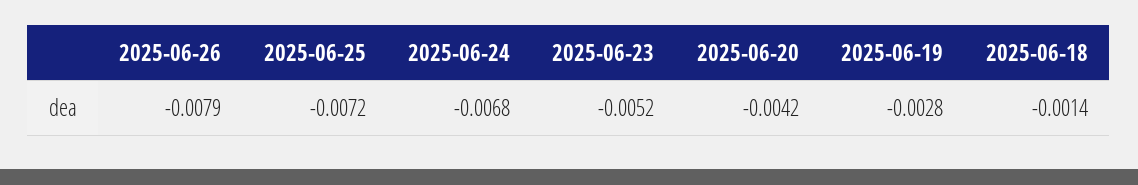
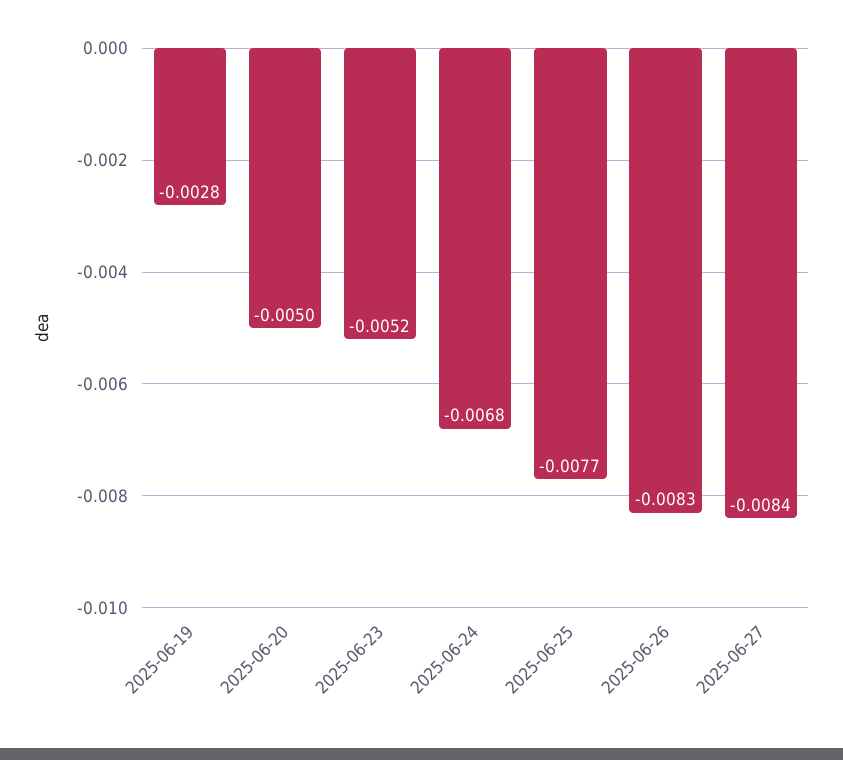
2025-06-26: -0.0079 -> -0.0083
2025-06-25: -0.0072 -> -0.0077
2025-06-20: -0.0042 -> -0.005
2025-06-18: -0.0014 -> none
2025-06-27: none -> -0.0084

